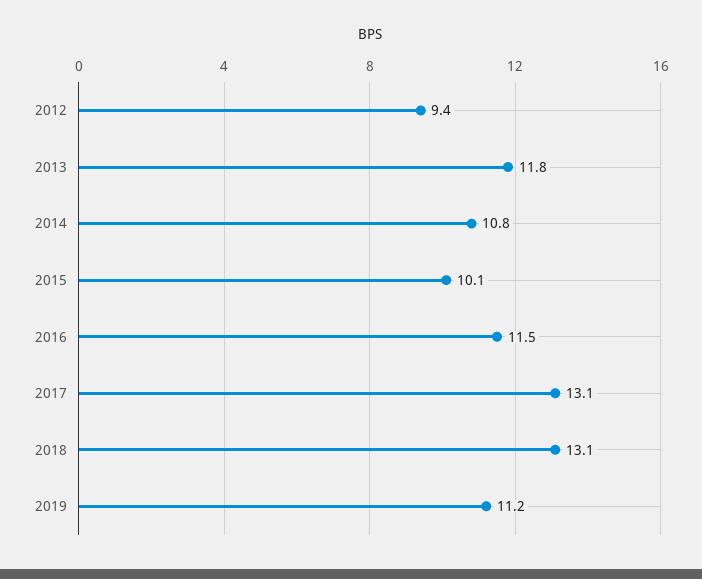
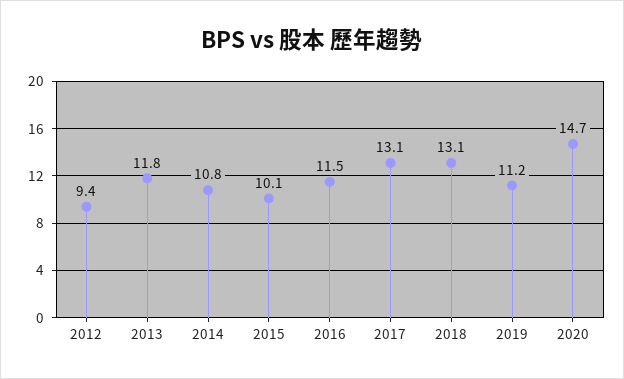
2020: none -> 14.7

